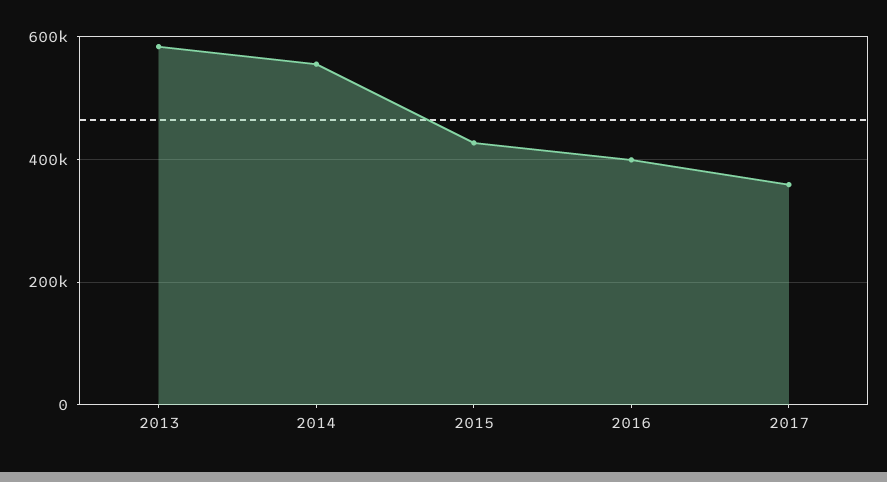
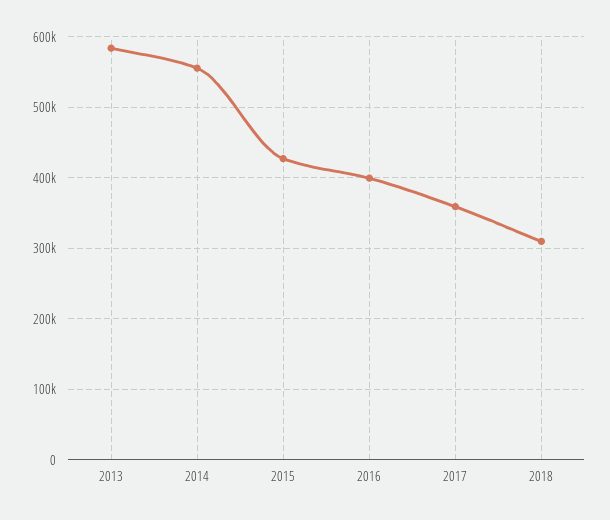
2018: none -> 310000

